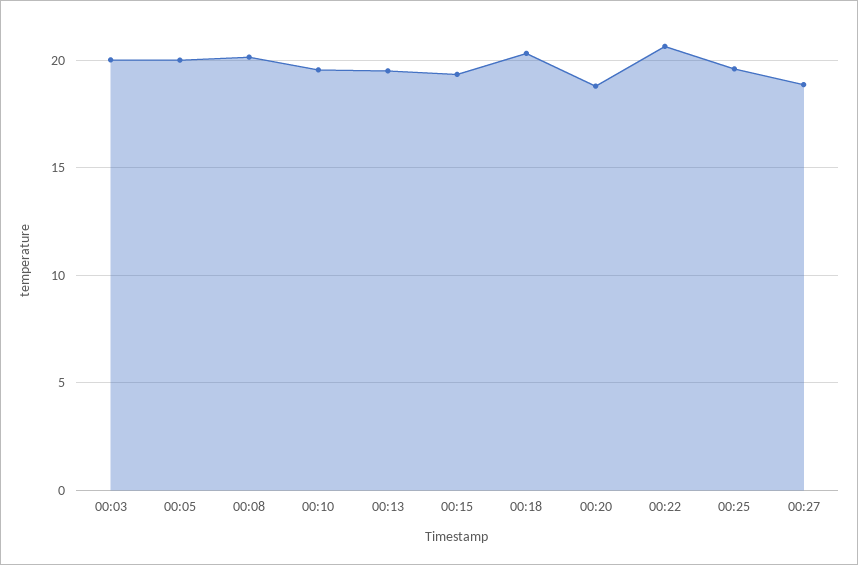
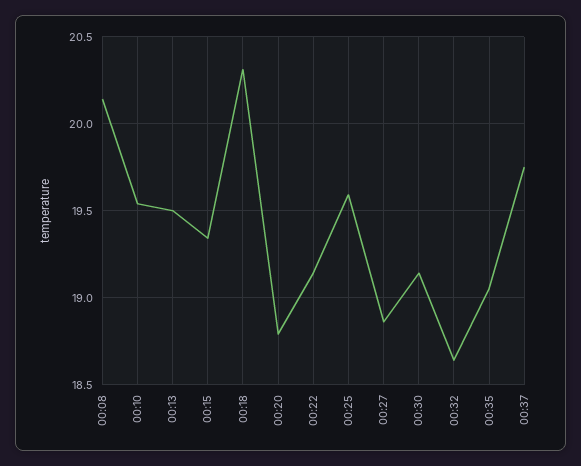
00:03: 20 -> none
00:05: 20 -> none
00:22: 20.5 -> 19.15
00:30: none -> 19.15
00:32: none -> 18.65
00:35: none -> 19.05
00:37: none -> 19.75

